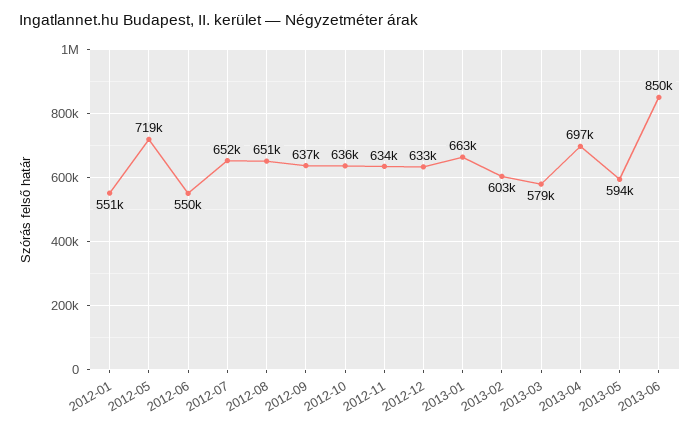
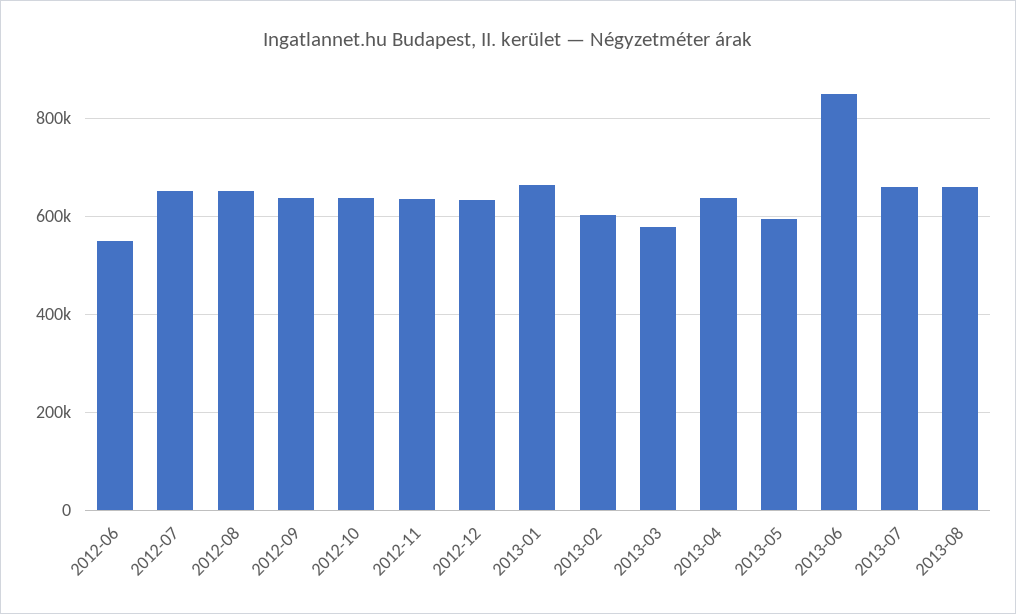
2012-01: 551000 -> none
2012-05: 719000 -> none
2013-04: 697000 -> 640000
2013-07: none -> 660000
2013-08: none -> 660000

